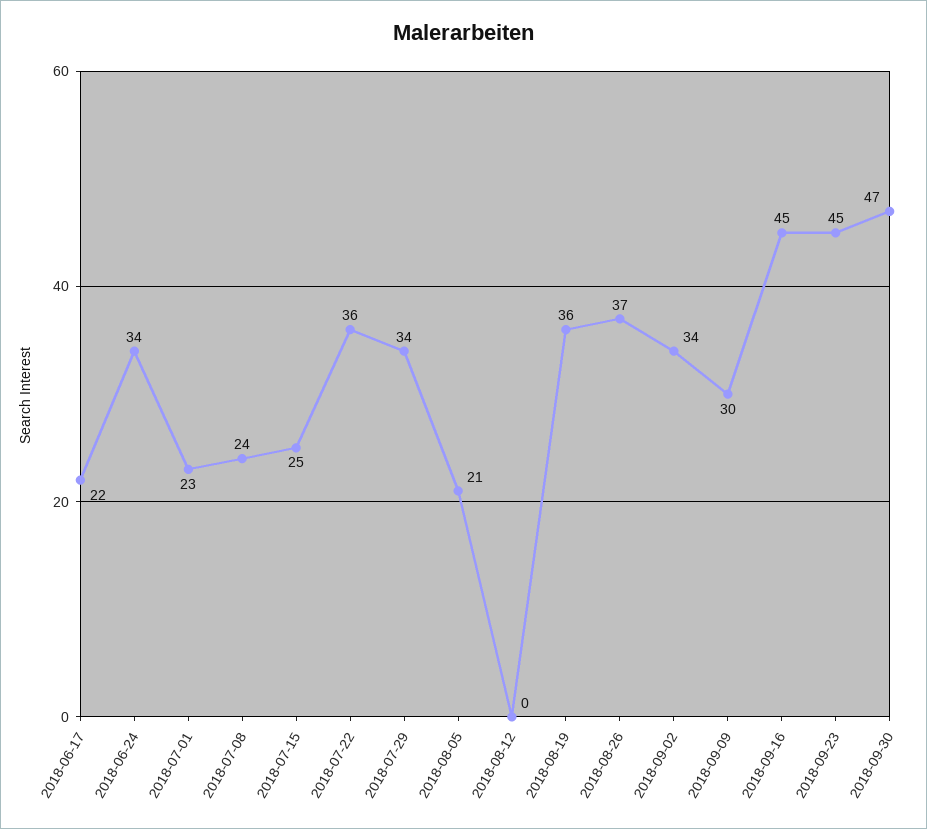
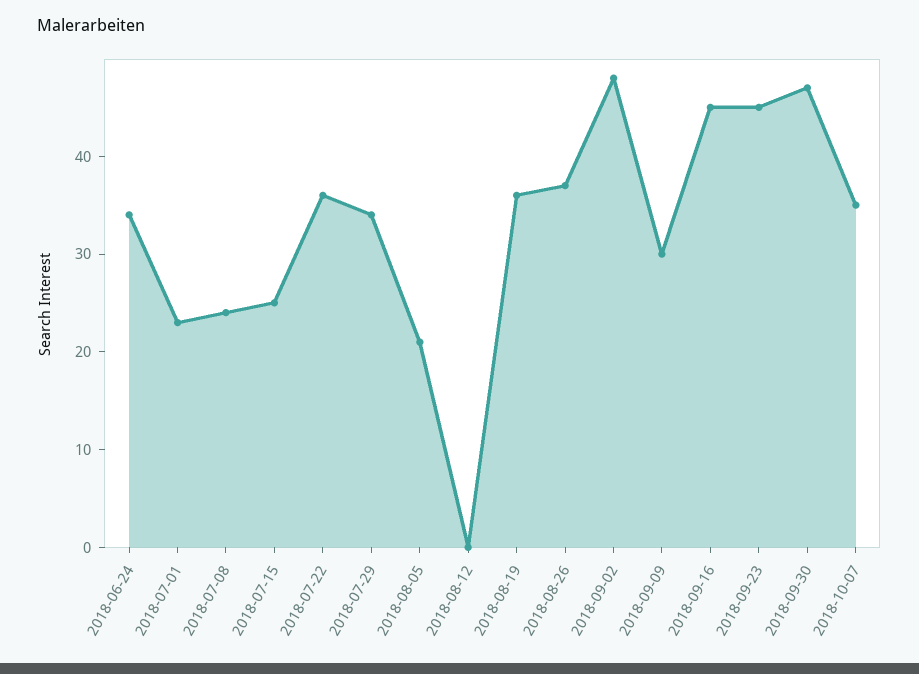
2018-06-17: 22 -> none
2018-09-02: 34 -> 48
2018-10-07: none -> 35

